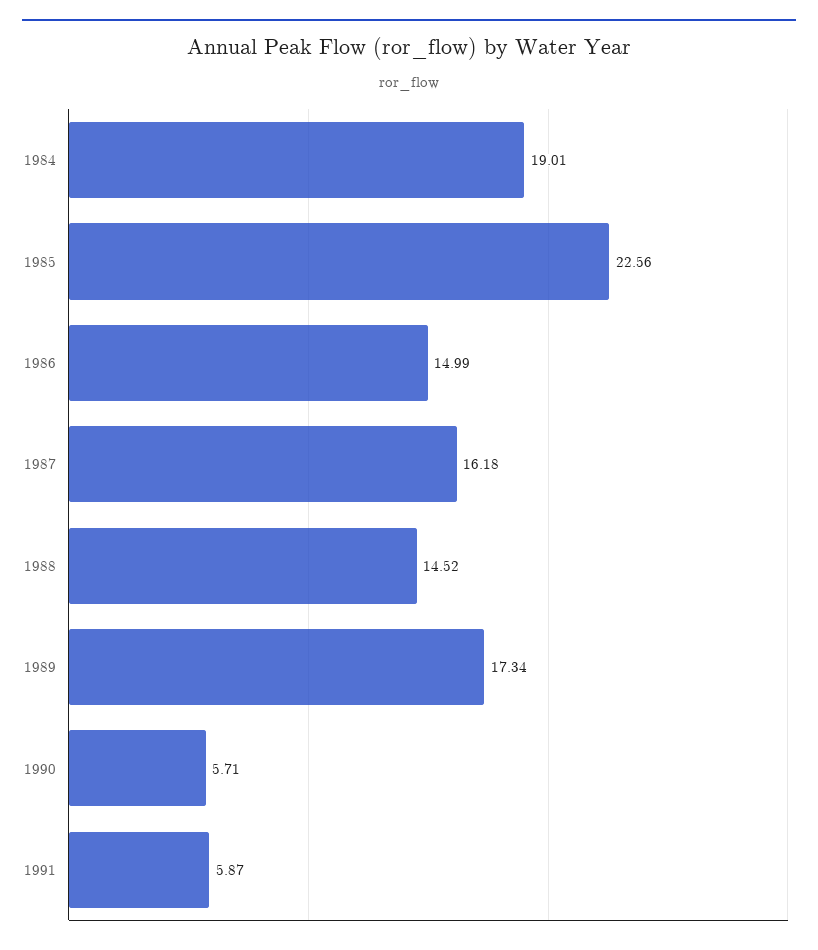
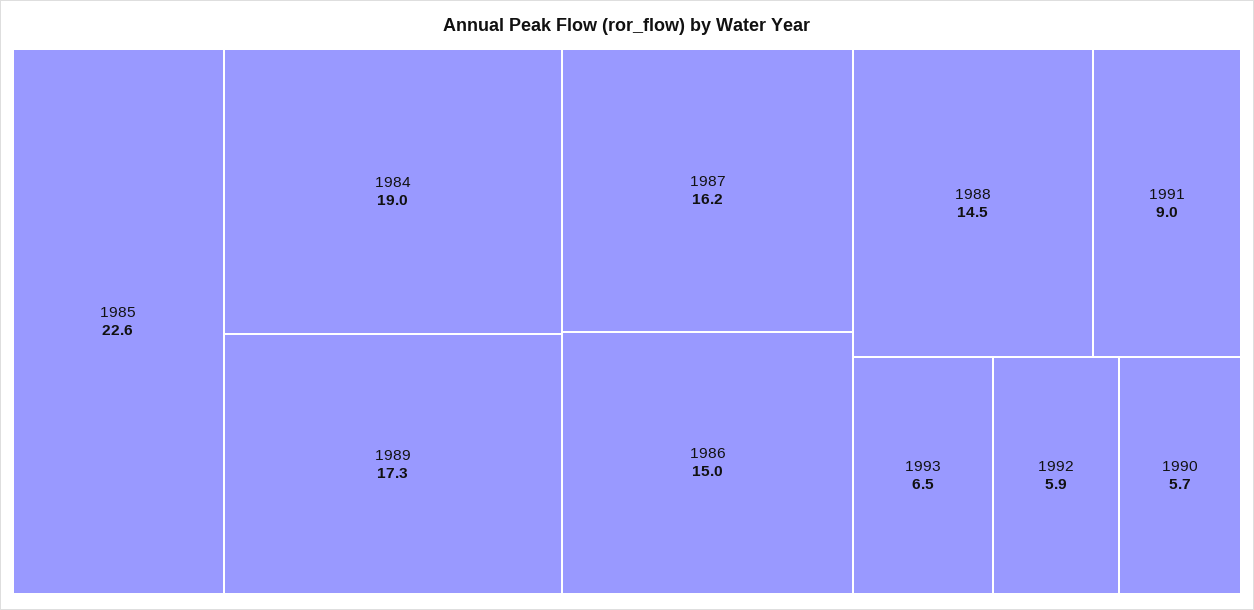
1991: 5.87 -> 9
1993: none -> 6.5
1992: none -> 5.9

